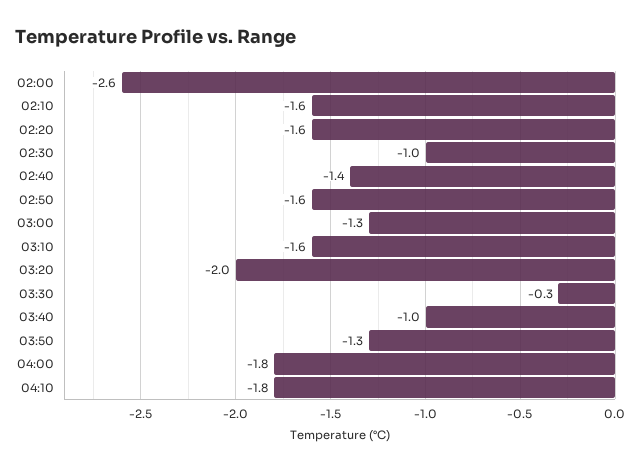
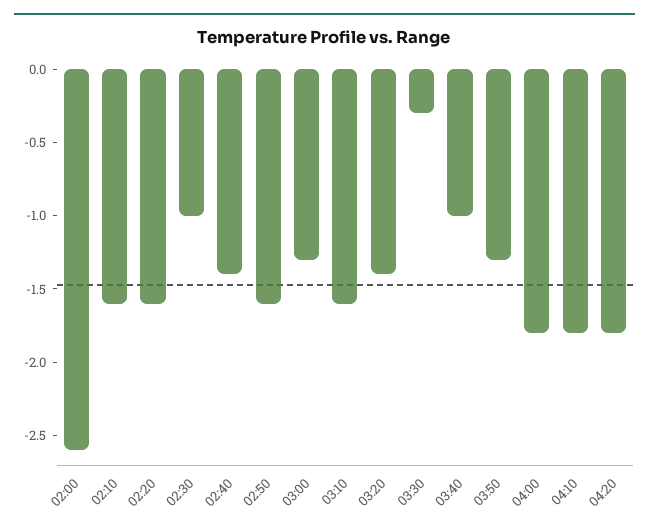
03:20: -2 -> -1.4
04:20: none -> -1.8

